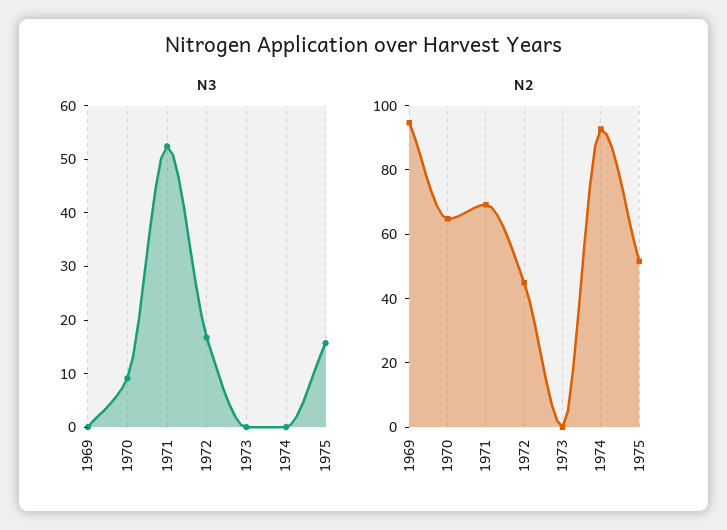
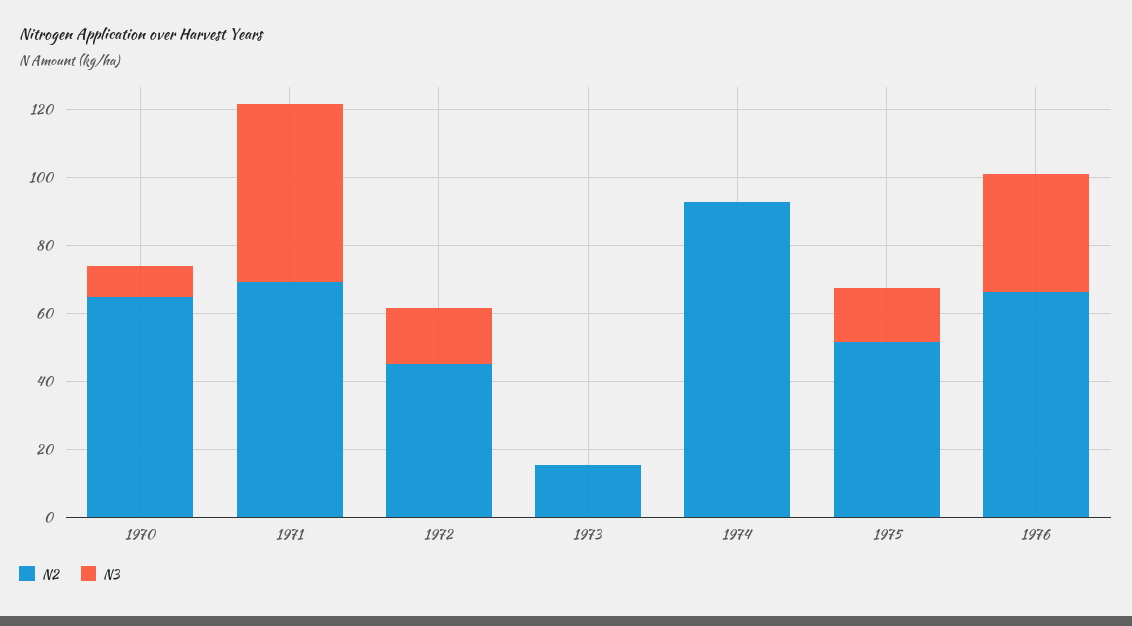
N3, 1969: 0 -> none
N2, 1969: 95 -> none
N2, 1973: 0 -> 15
N2, 1976: none -> 65
N3, 1976: none -> 35

